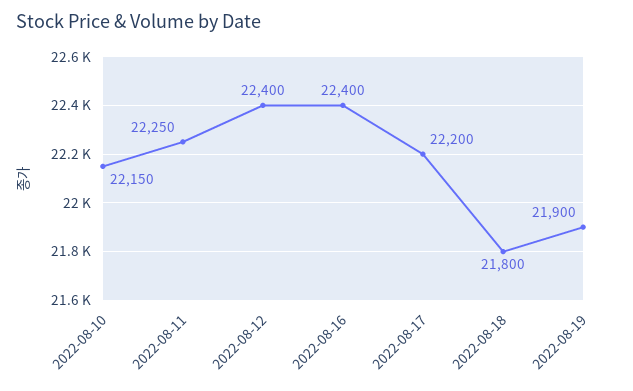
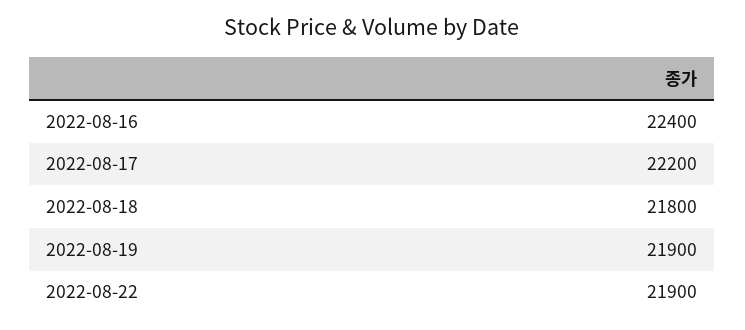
2022-08-10: 22150 -> none
2022-08-11: 22250 -> none
2022-08-12: 22400 -> none
2022-08-22: none -> 21900

